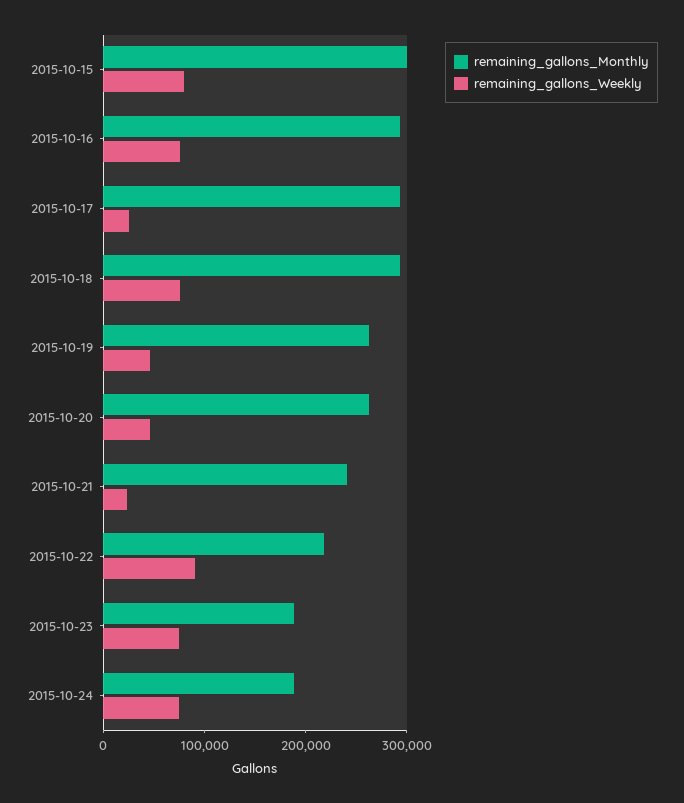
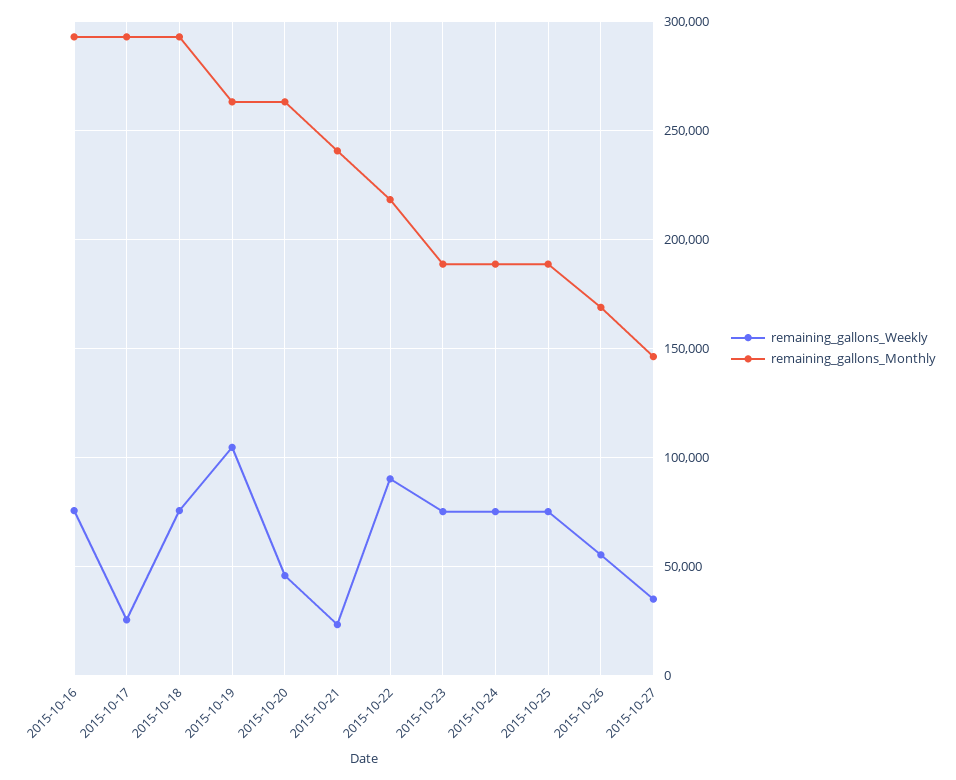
remaining_gallons_Monthly, 2015-10-15: 300000 -> none
remaining_gallons_Weekly, 2015-10-15: 80000 -> none
remaining_gallons_Weekly, 2015-10-19: 40000 -> 105000
remaining_gallons_Weekly, 2015-10-25: none -> 75000
remaining_gallons_Monthly, 2015-10-25: none -> 190000
remaining_gallons_Weekly, 2015-10-26: none -> 55000
remaining_gallons_Monthly, 2015-10-26: none -> 170000
remaining_gallons_Weekly, 2015-10-27: none -> 35000
remaining_gallons_Monthly, 2015-10-27: none -> 145000

